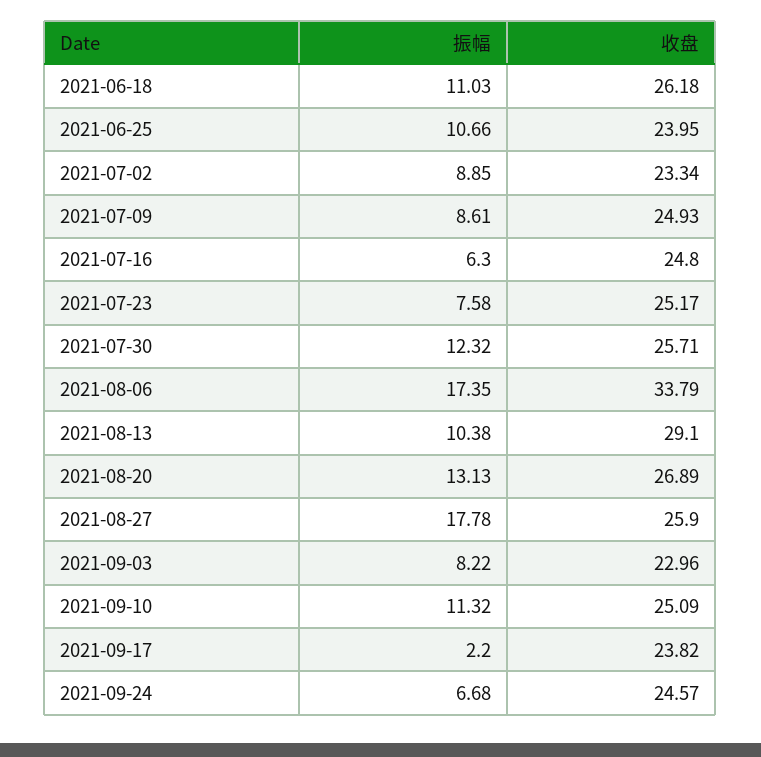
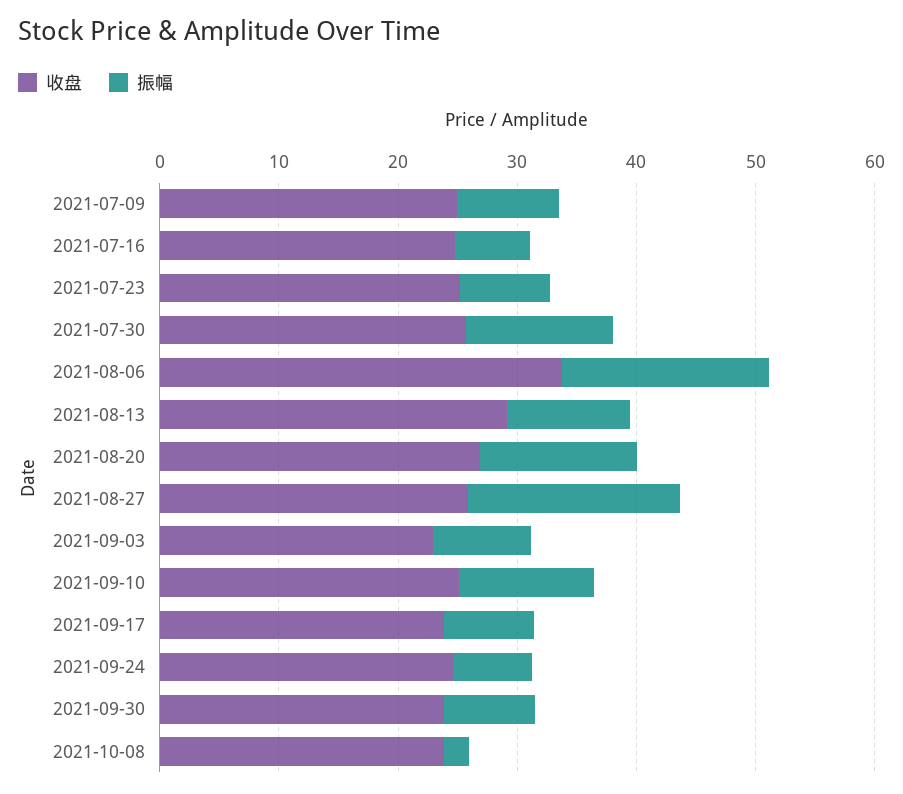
振幅, 2021-06-18: 11.03 -> none
收盘, 2021-06-18: 26.18 -> none
振幅, 2021-06-25: 10.66 -> none
收盘, 2021-06-25: 23.95 -> none
振幅, 2021-07-02: 8.85 -> none
收盘, 2021-07-02: 23.34 -> none
振幅, 2021-09-17: 2.2 -> 8
收盘, 2021-09-30: none -> 24
振幅, 2021-09-30: none -> 8
收盘, 2021-10-08: none -> 24
振幅, 2021-10-08: none -> 2

